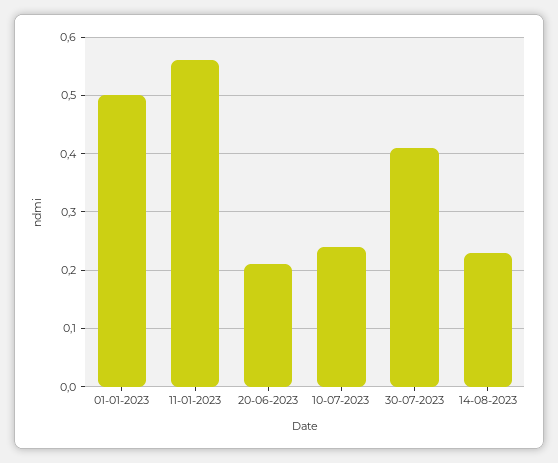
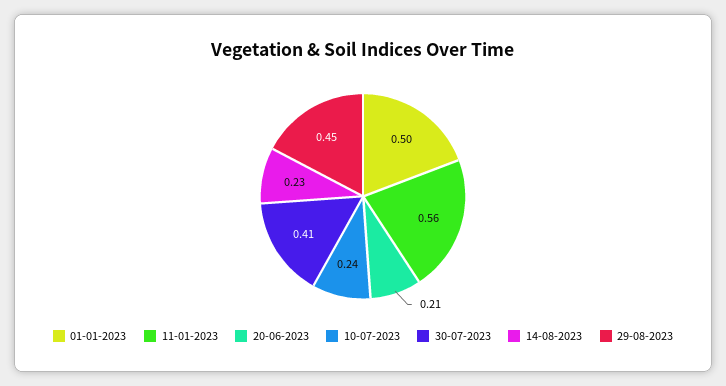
29-08-2023: none -> 0.45

